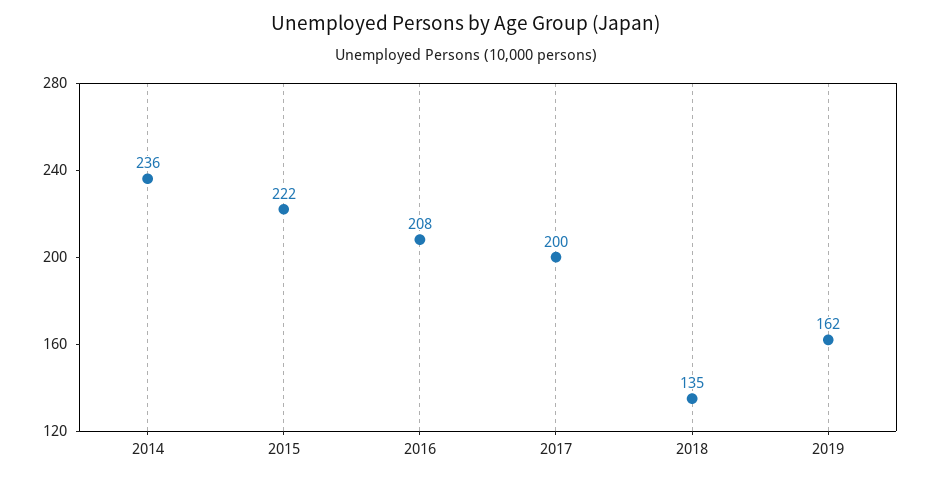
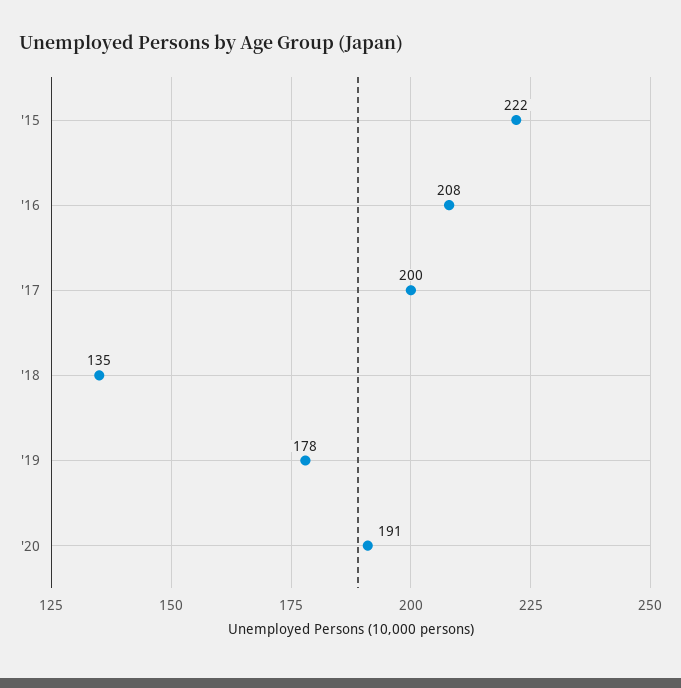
2014: 236 -> none
2019: 162 -> 178
'20: none -> 191

